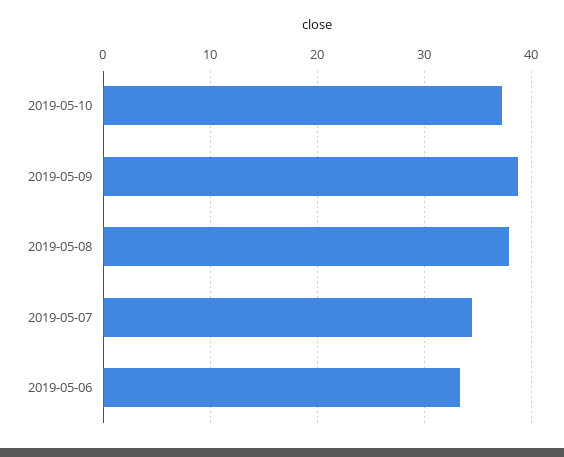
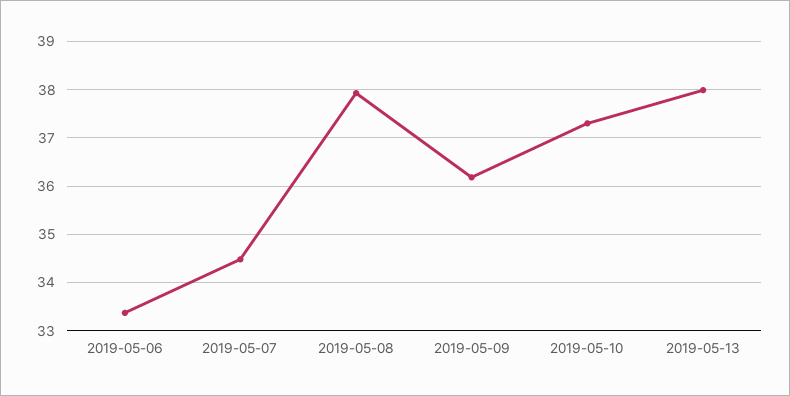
2019-05-09: 39 -> 36.2
2019-05-13: none -> 38

